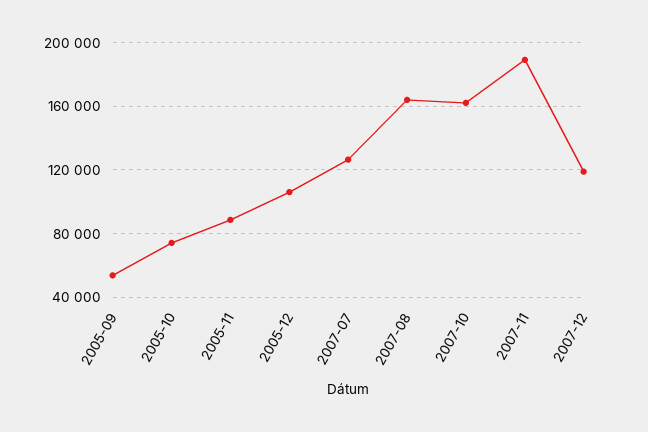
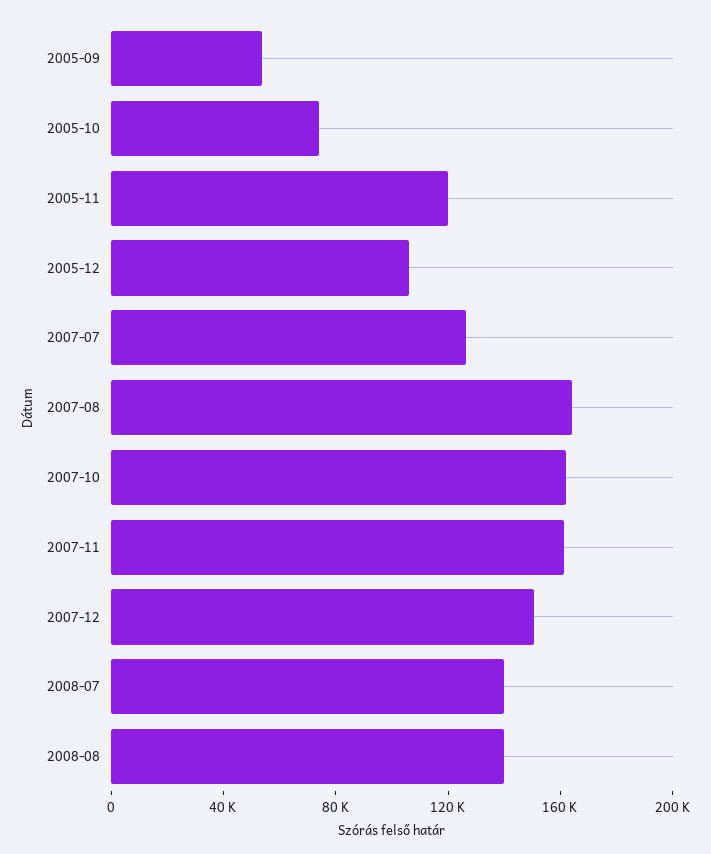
2005-11: 90000 -> 120000
2007-11: 190000 -> 160000
2007-12: 120000 -> 150000
2008-07: none -> 140000
2008-08: none -> 140000

